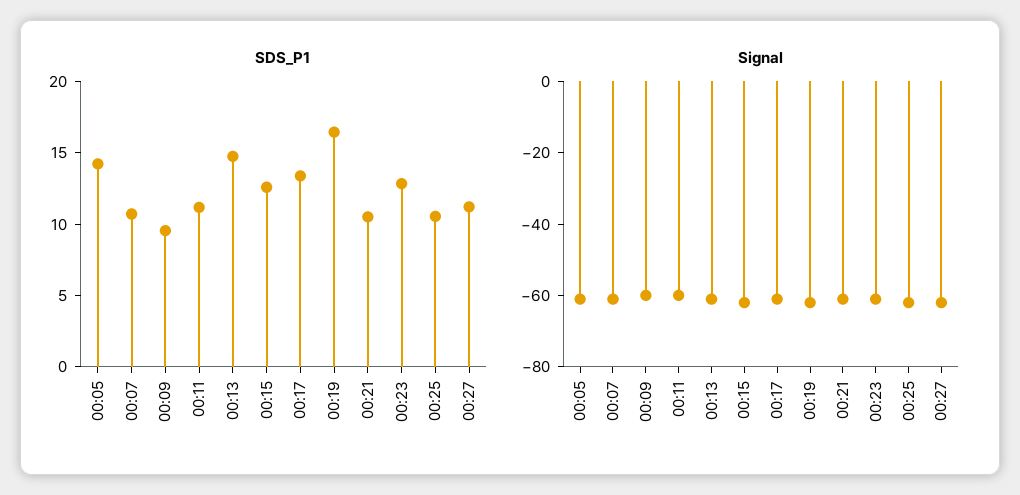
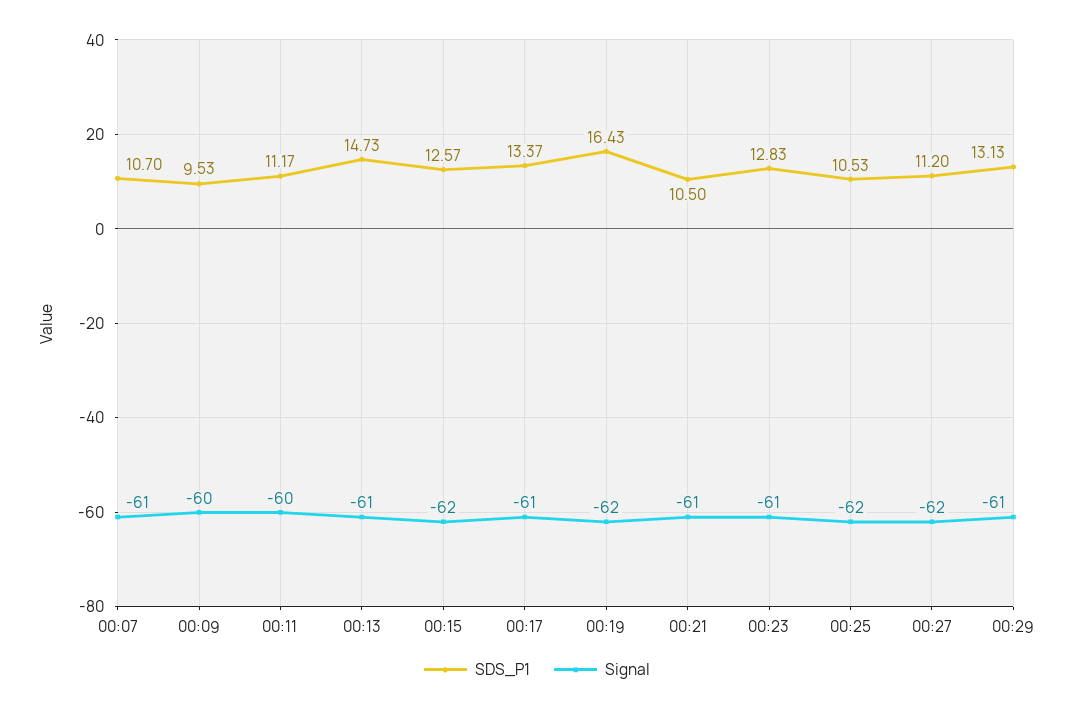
SDS_P1, 00:05: 14 -> none
Signal, 00:05: -60 -> none
SDS_P1, 00:29: none -> 13.13
Signal, 00:29: none -> -61

